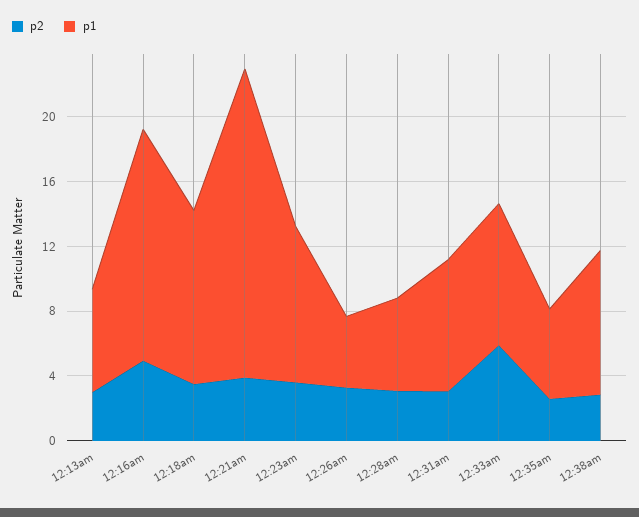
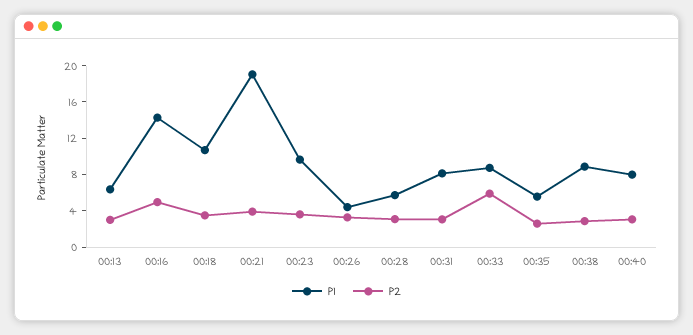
p1, 00:40: none -> 8
p2, 00:40: none -> 3

